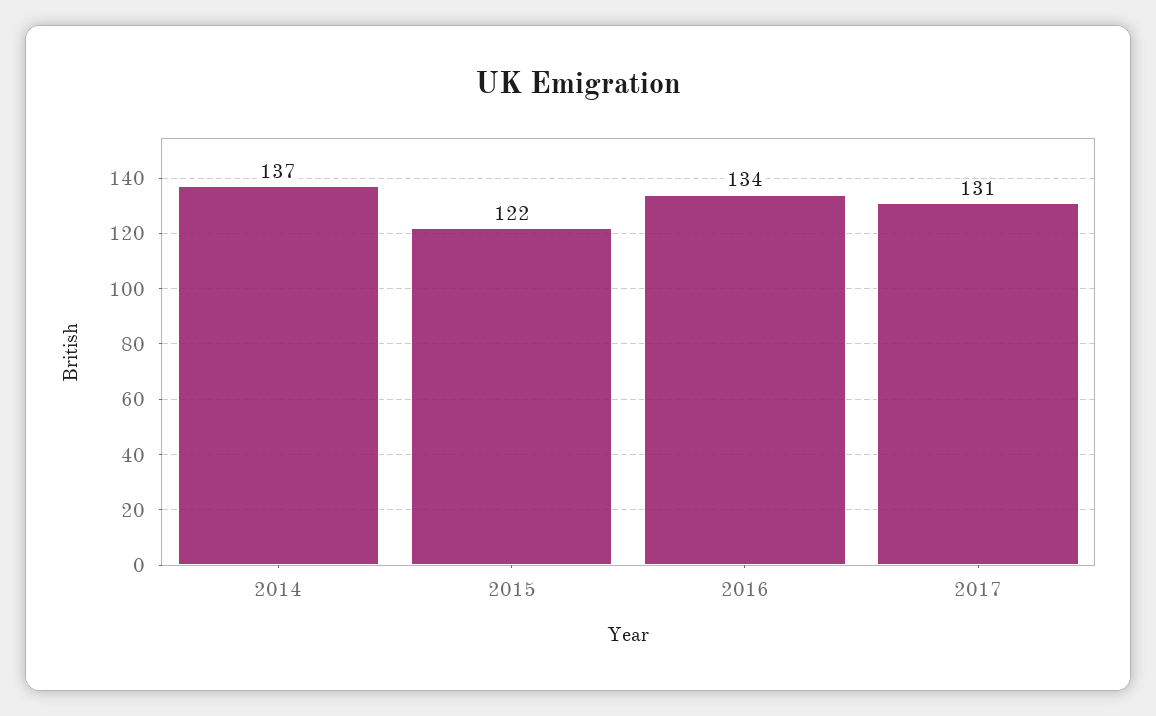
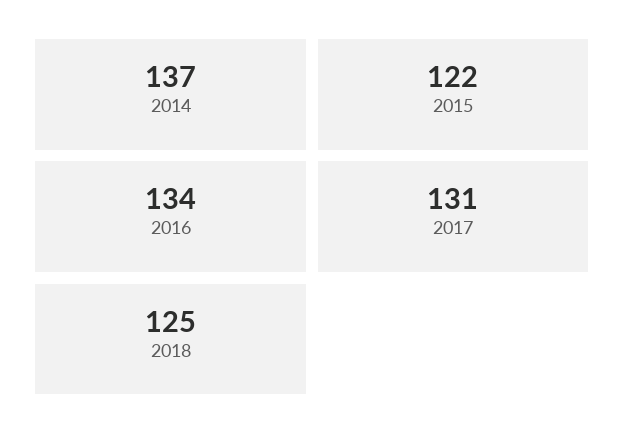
2018: none -> 125

